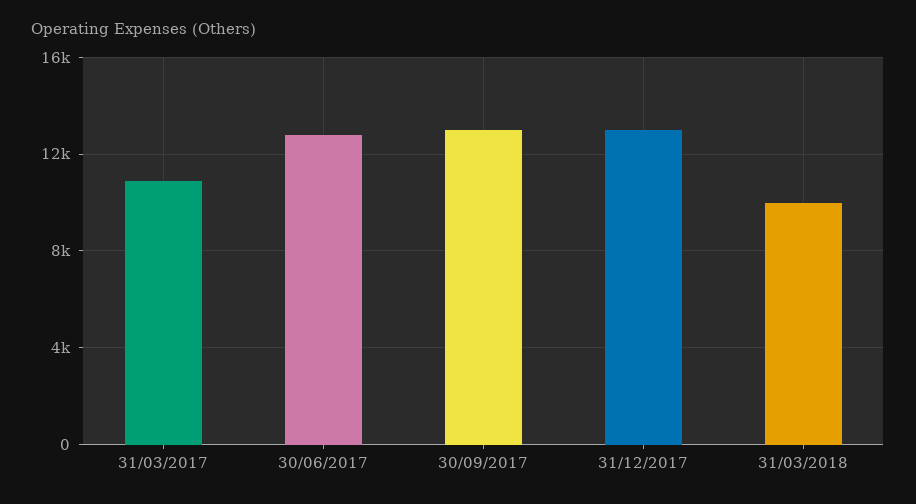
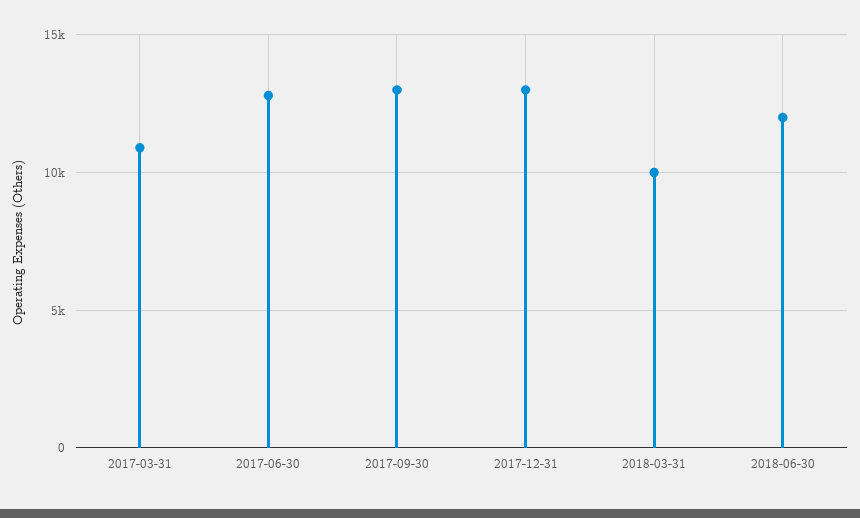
2018-06-30: none -> 12000

